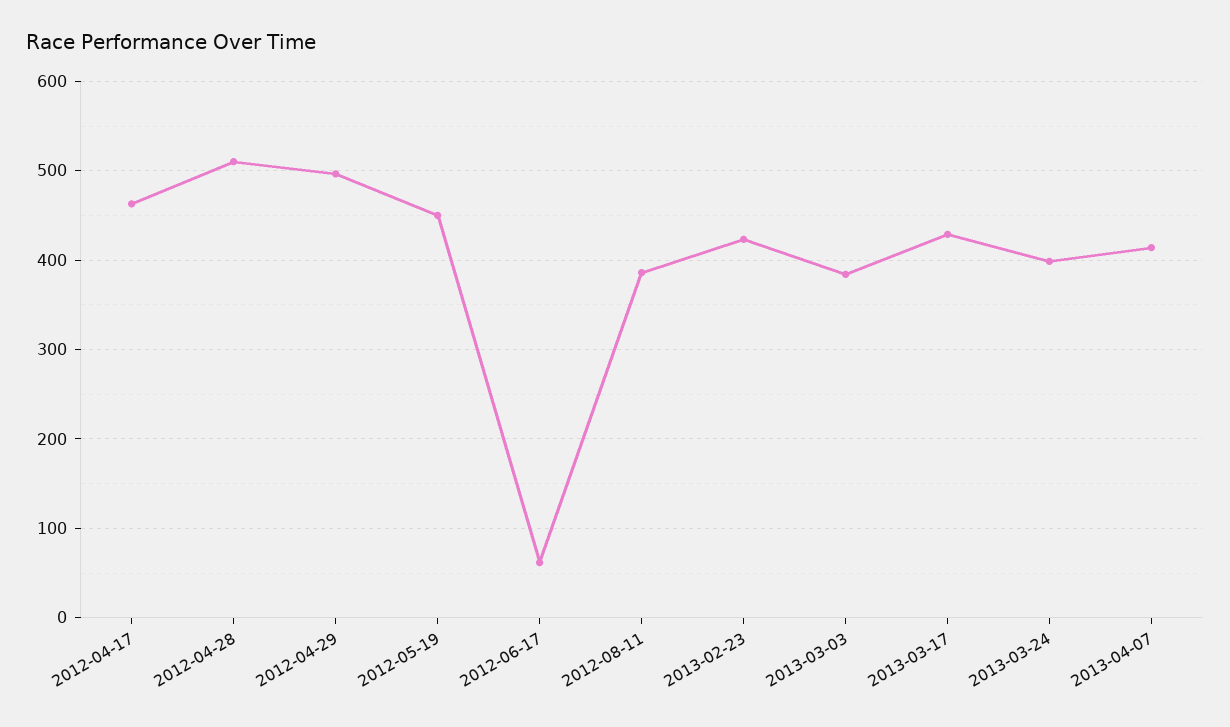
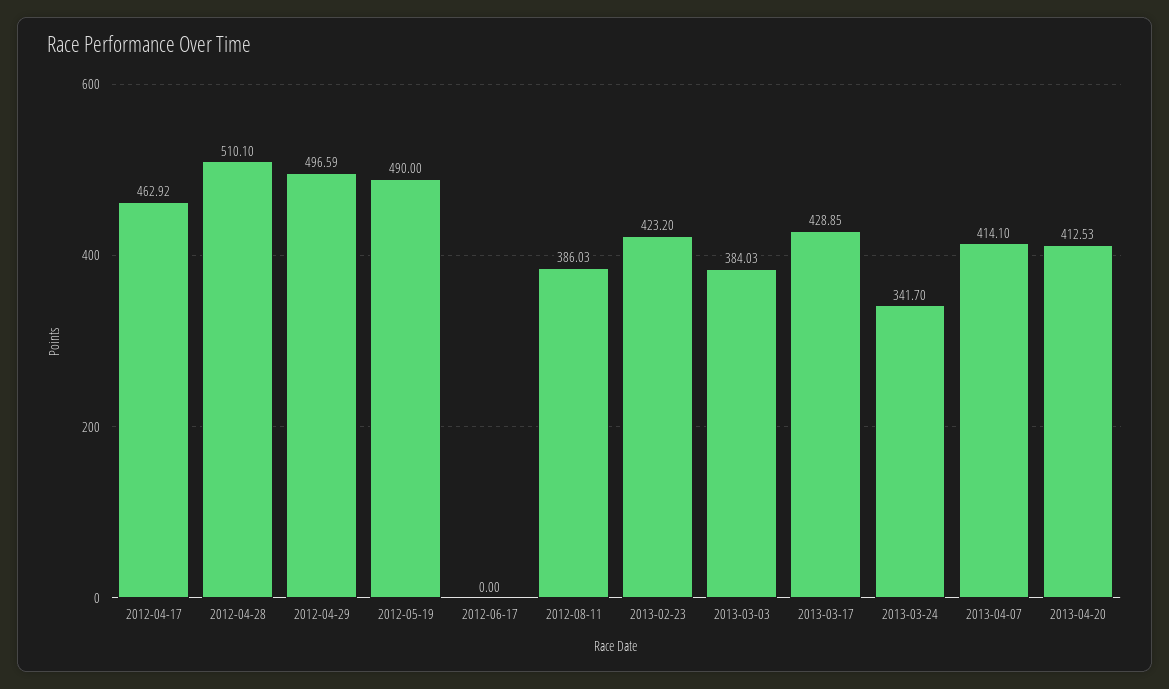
2012-05-19: 450 -> 490
2012-06-17: 60 -> 0
2013-03-24: 400 -> 341.7
2013-04-20: none -> 412.53

